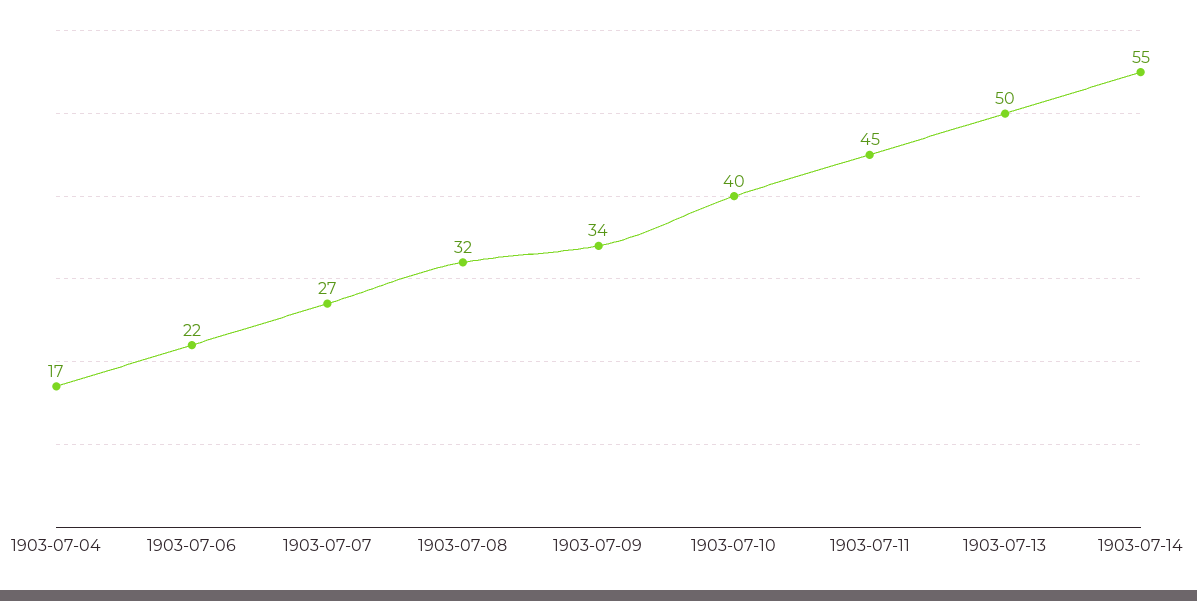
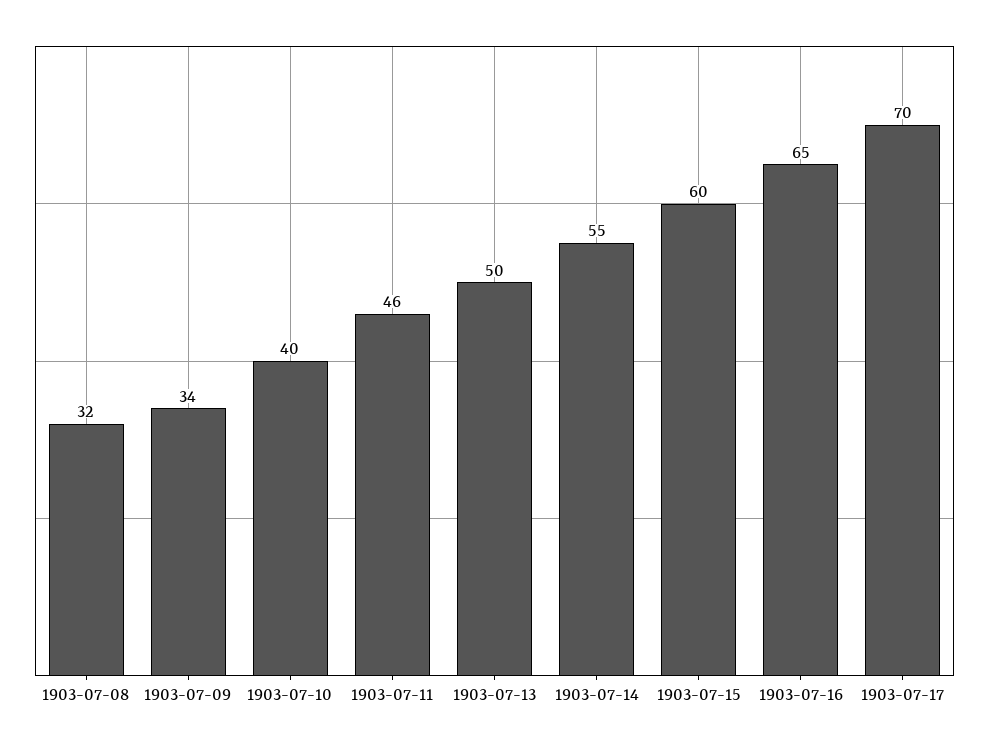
1903-07-04: 17 -> none
1903-07-06: 22 -> none
1903-07-07: 27 -> none
1903-07-11: 45 -> 46
1903-07-15: none -> 60
1903-07-16: none -> 65
1903-07-17: none -> 70

